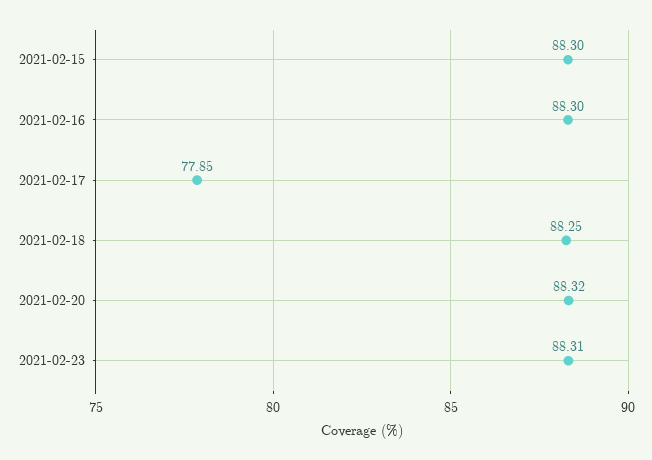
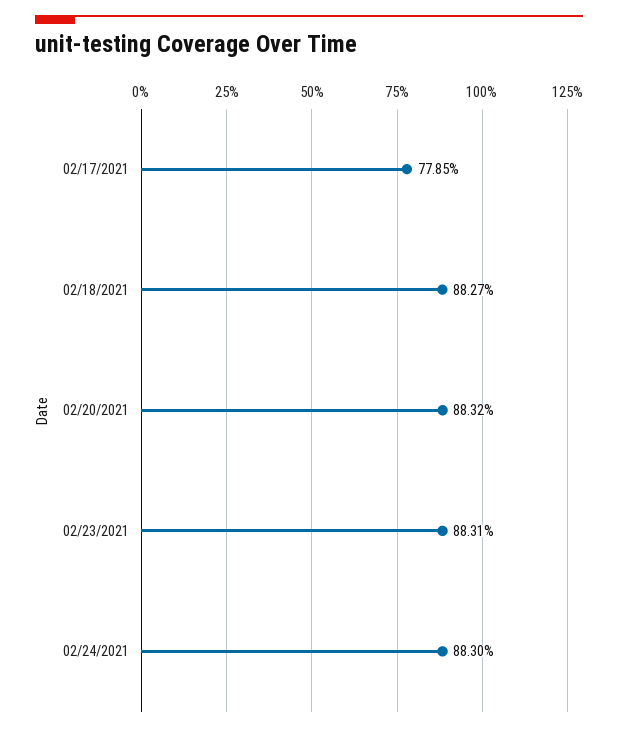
2021-02-15: 88.3 -> none
2021-02-16: 88.3 -> none
2021-02-18: 88.25 -> 88.27
02/24/2021: none -> 88.3

